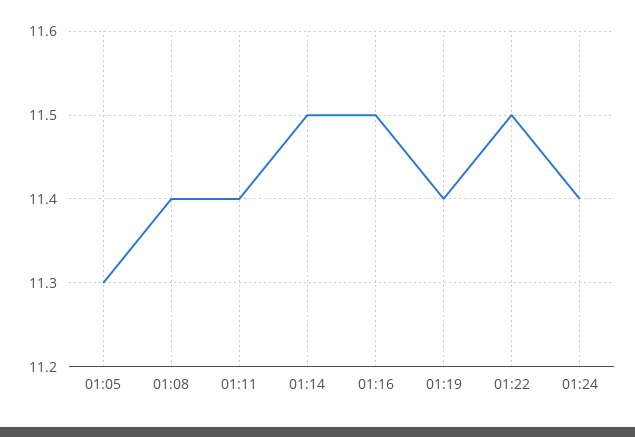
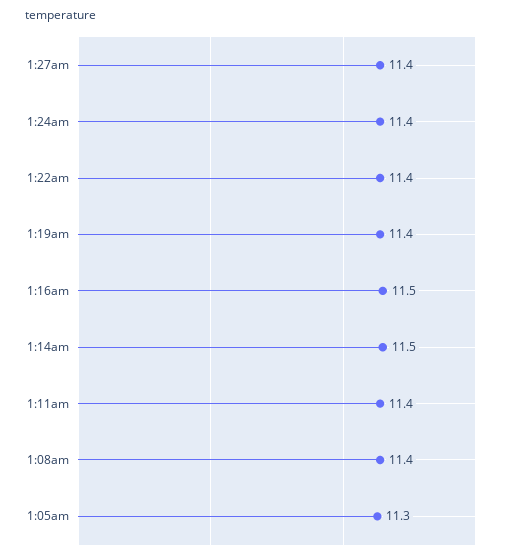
01:22: 11.5 -> 11.4
1:27am: none -> 11.4

